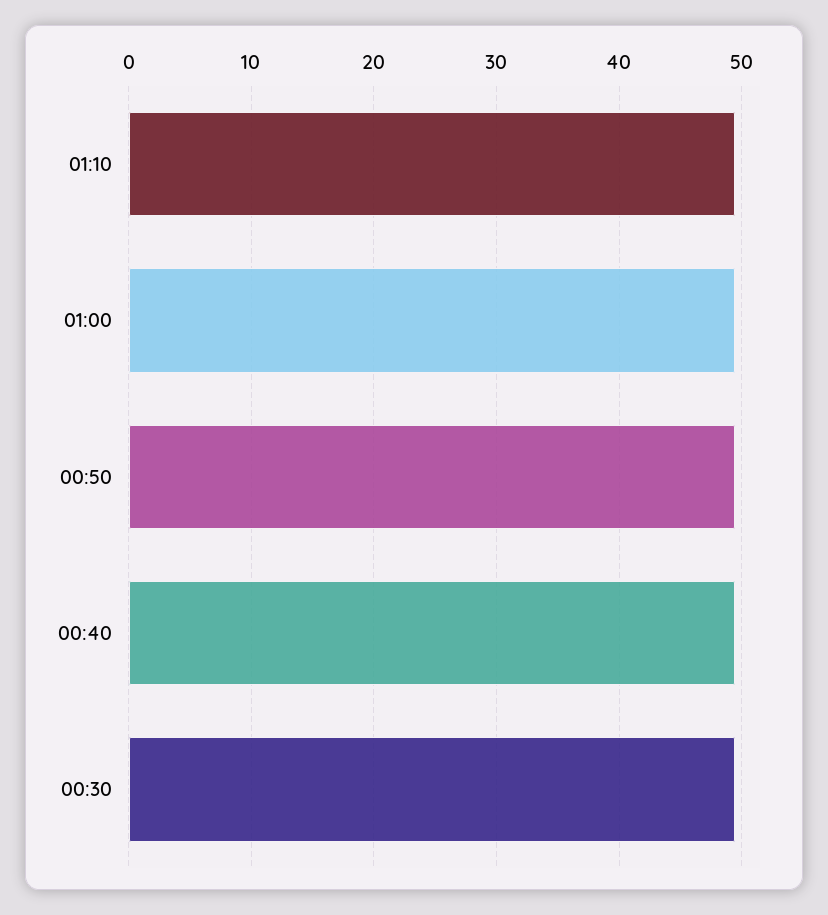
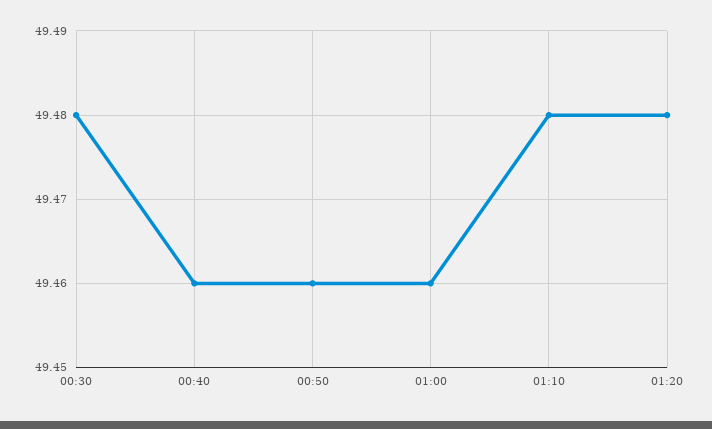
01:20: none -> 49.48

